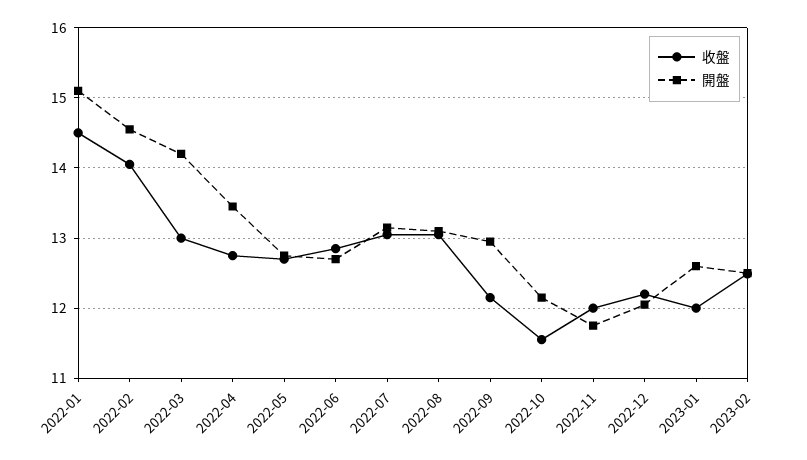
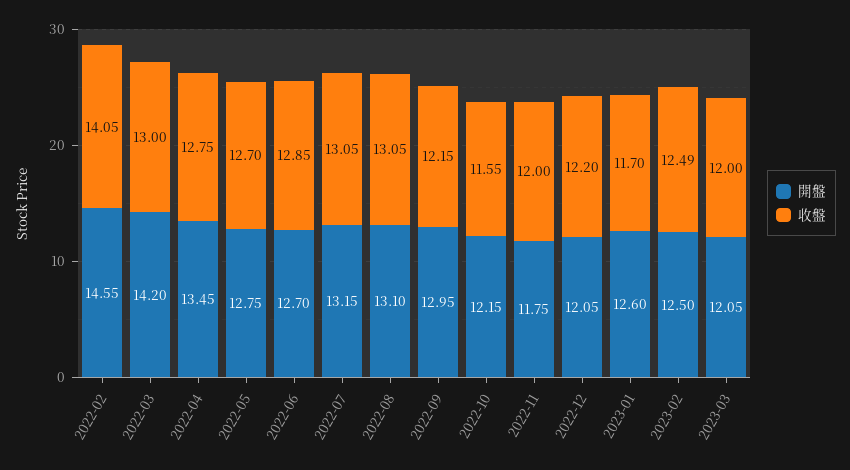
收盤, 2022-01: 14.5 -> none
開盤, 2022-01: 15.1 -> none
收盤, 2023-01: 12 -> 11.7
開盤, 2023-03: none -> 12.05
收盤, 2023-03: none -> 12

